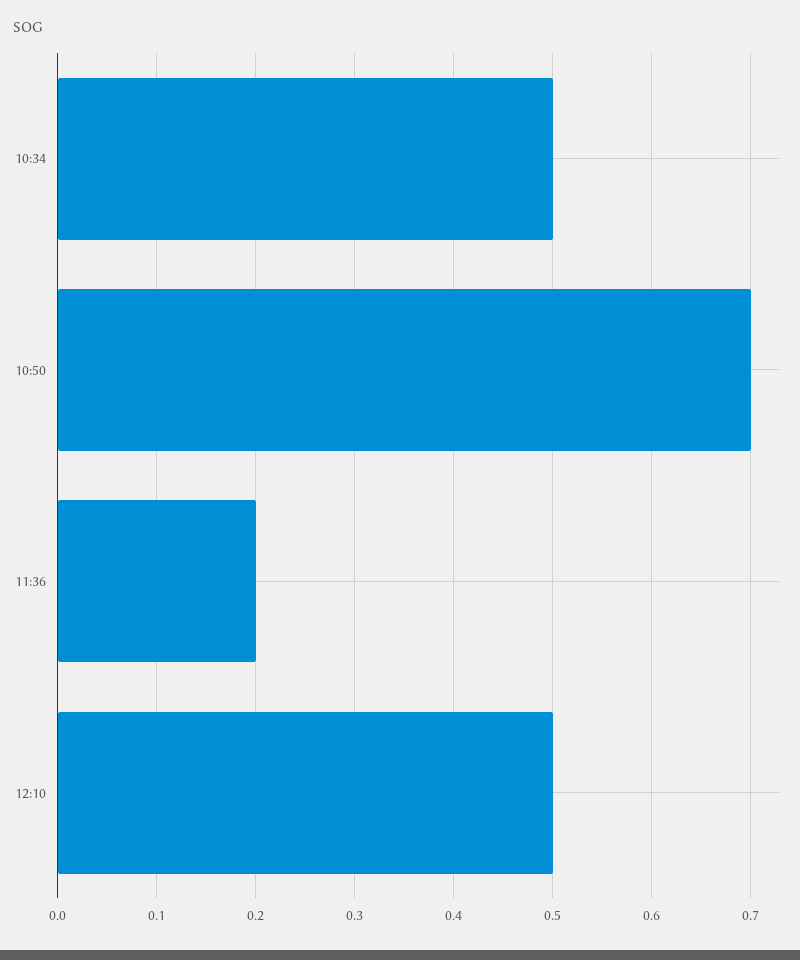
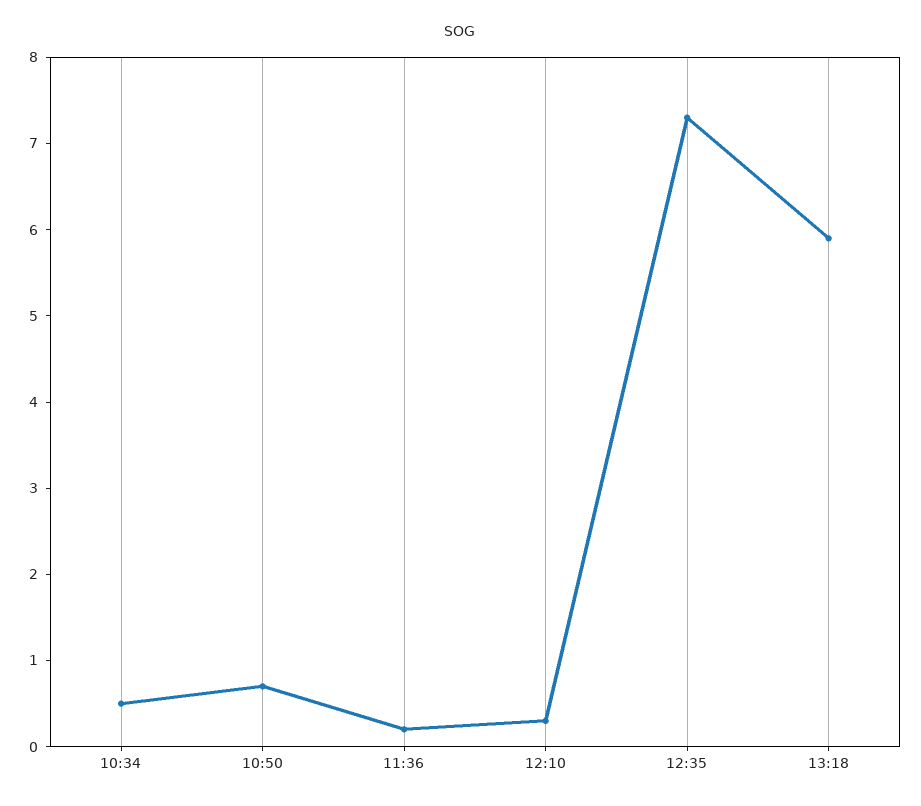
12:10: 0.5 -> 0.3
12:35: none -> 7.3
13:18: none -> 5.9

